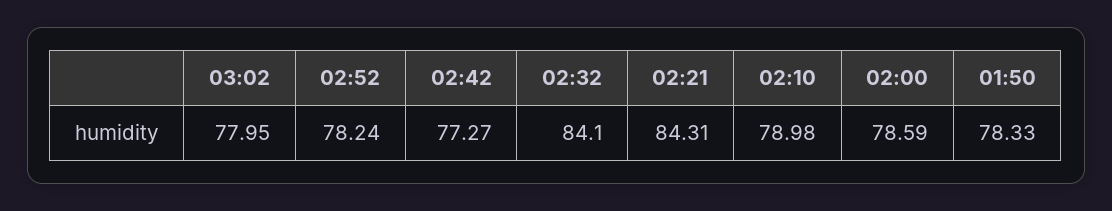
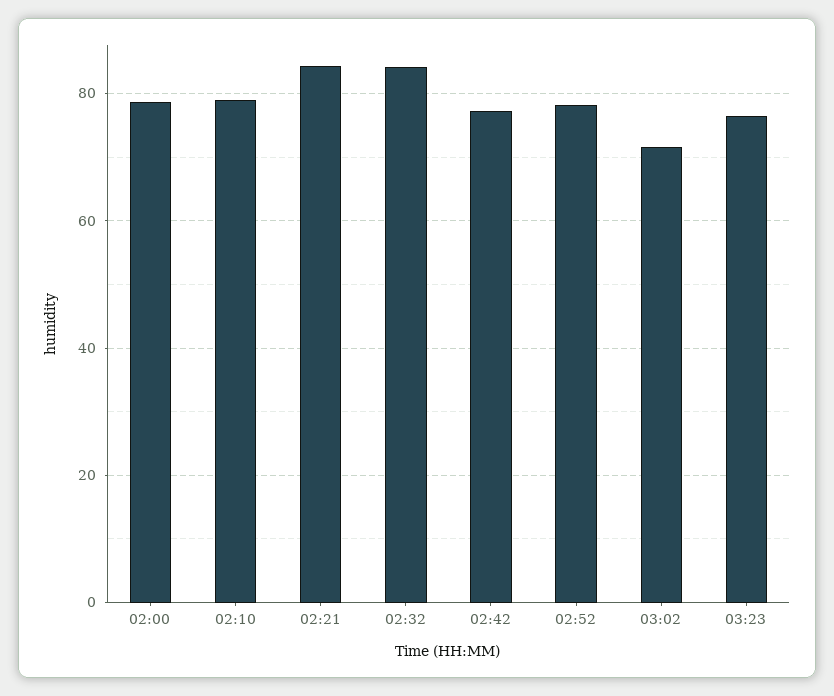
03:02: 77.95 -> 72
01:50: 78.33 -> none
03:23: none -> 76

